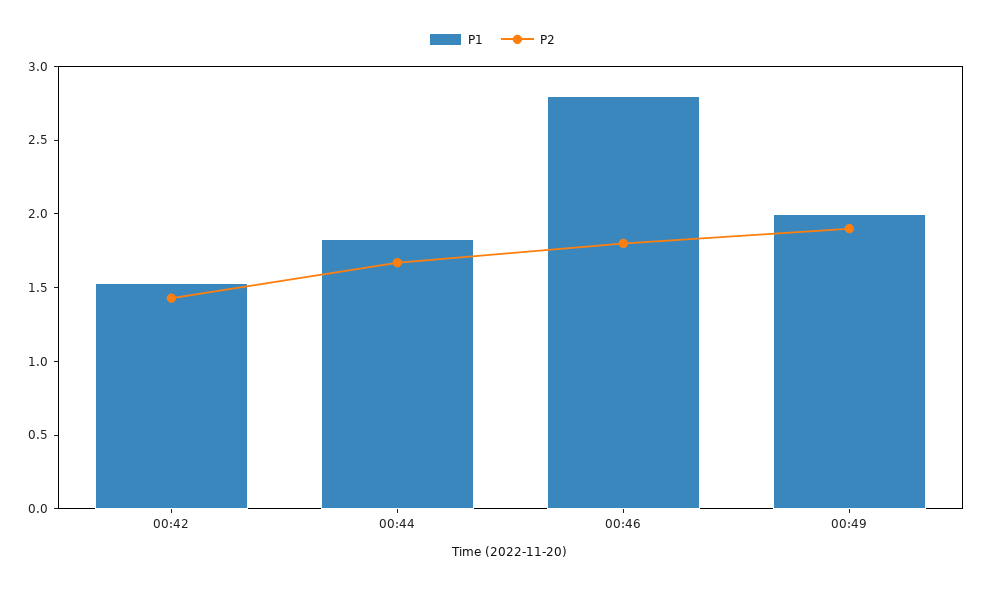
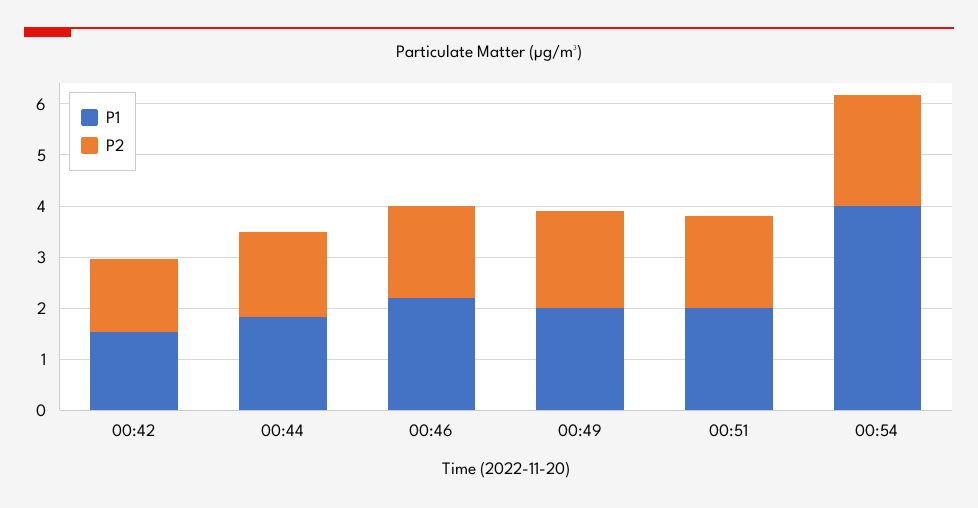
P1, 00:46: 2.8 -> 2.2
P1, 00:51: none -> 2
P2, 00:51: none -> 1.8
P1, 00:54: none -> 4
P2, 00:54: none -> 2.2

